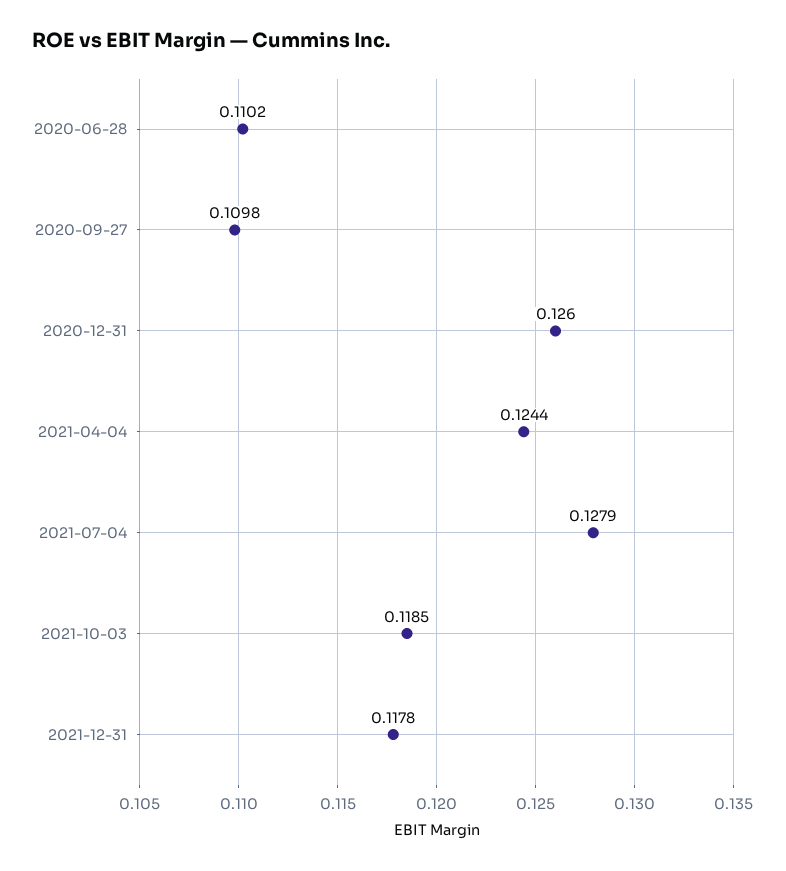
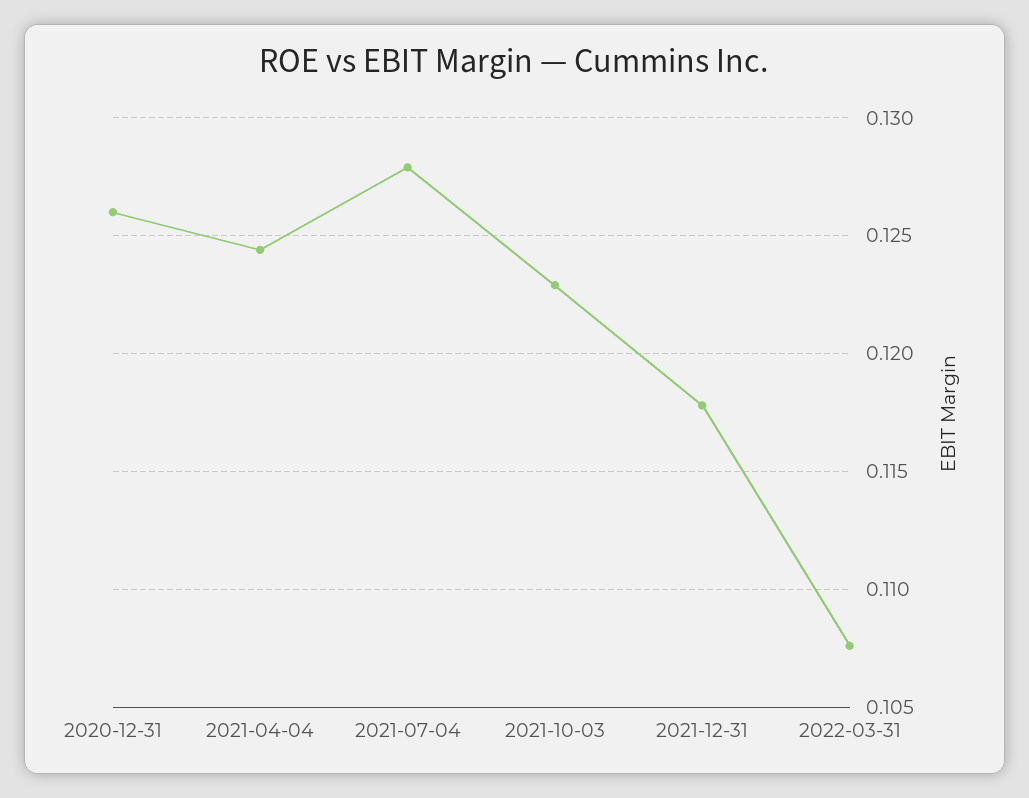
2020-06-28: 0.1102 -> none
2020-09-27: 0.1098 -> none
2021-10-03: 0.1185 -> 0.123
2022-03-31: none -> 0.1075

